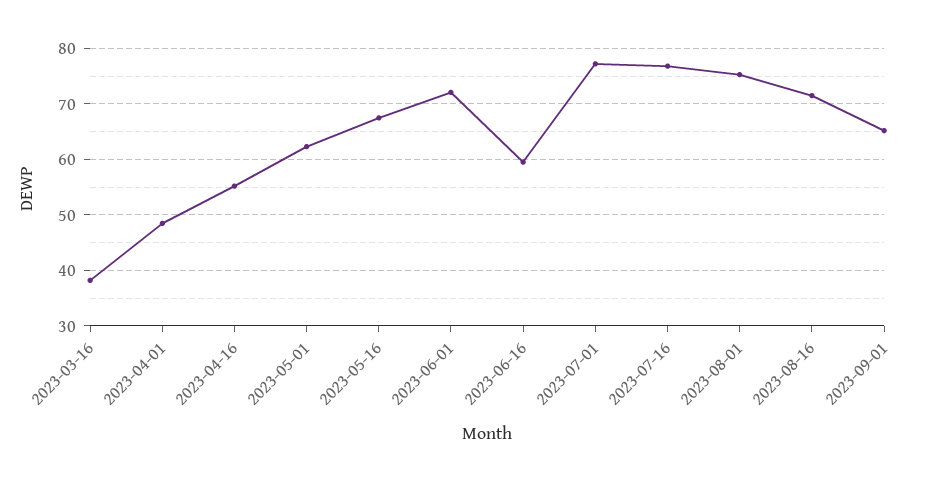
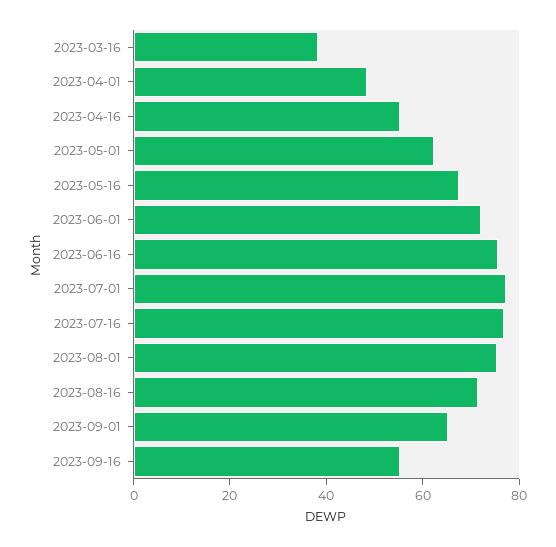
2023-06-16: 60 -> 75
2023-09-16: none -> 55

